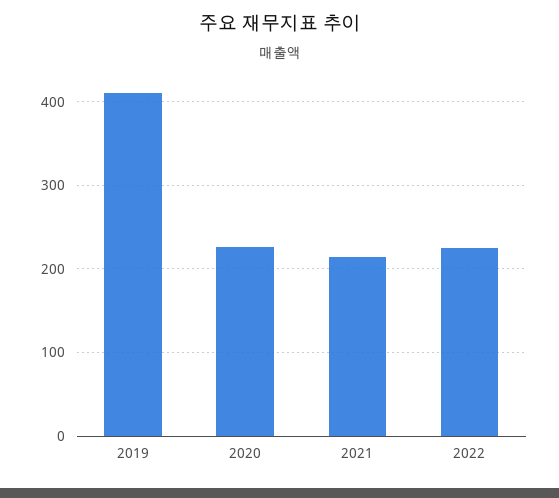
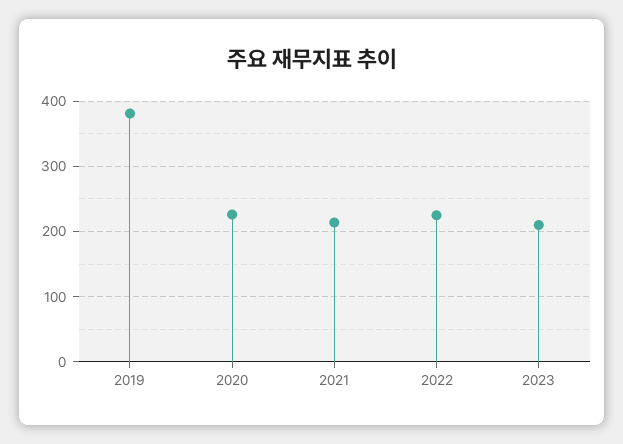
2019: 410 -> 380
2023: none -> 210

